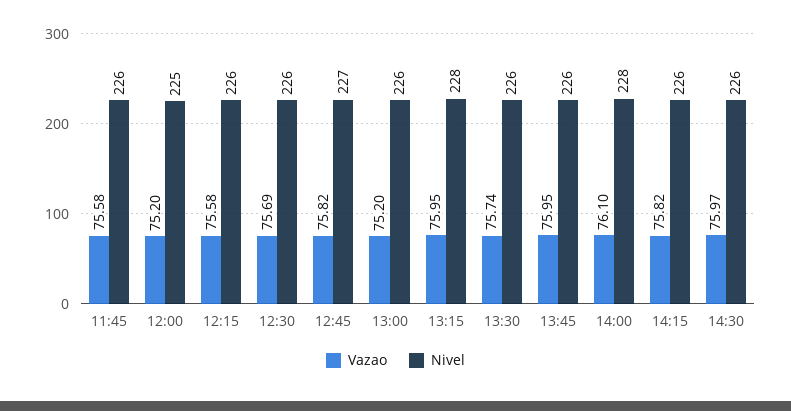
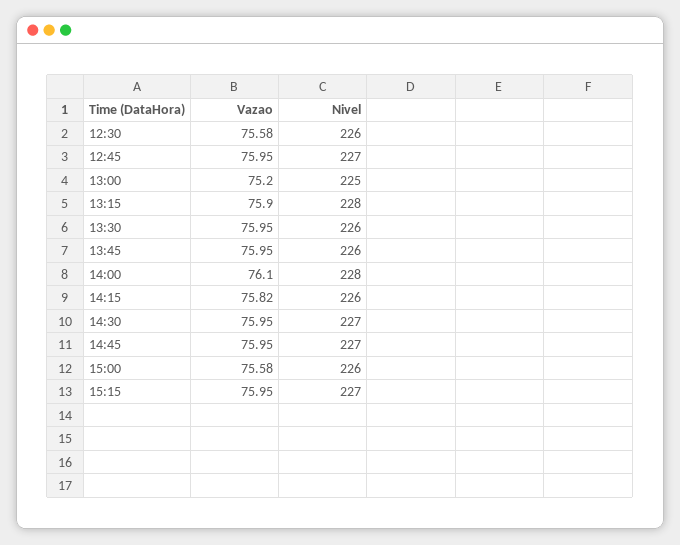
Vazao, 11:45: 75.58 -> none
Nivel, 11:45: 226 -> none
Vazao, 12:00: 75.2 -> none
Nivel, 12:00: 225 -> none
Vazao, 12:15: 75.58 -> none
Nivel, 12:15: 226 -> none
Vazao, 12:30: 75.69 -> 75.58
Vazao, 12:45: 75.82 -> 75.95
Nivel, 13:00: 226 -> 225
Vazao, 13:15: 75.95 -> 75.9
Vazao, 13:30: 75.74 -> 75.95
Vazao, 14:30: 75.97 -> 75.95
Nivel, 14:30: 226 -> 227
Vazao, 14:45: none -> 75.95
Nivel, 14:45: none -> 227
Vazao, 15:00: none -> 75.58
Nivel, 15:00: none -> 226
Vazao, 15:15: none -> 75.95
Nivel, 15:15: none -> 227

